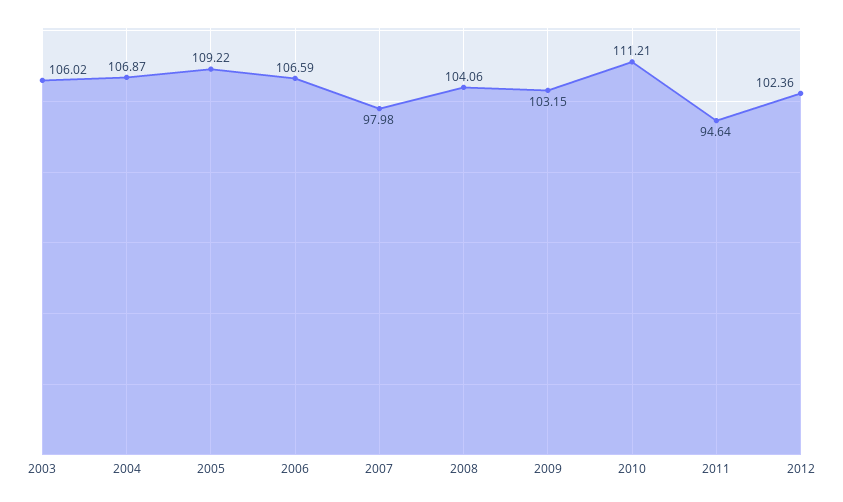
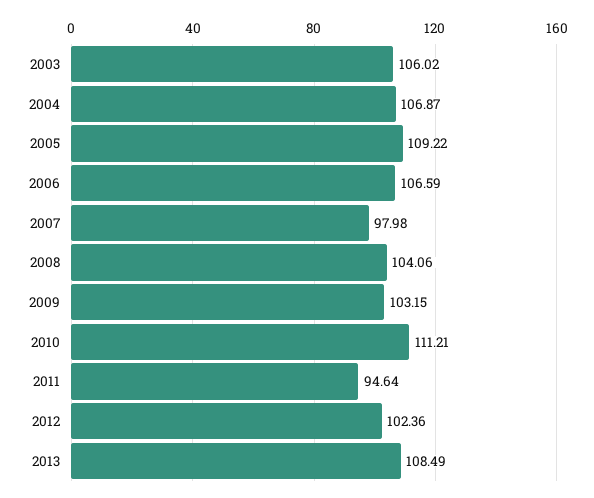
2013: none -> 108.49

